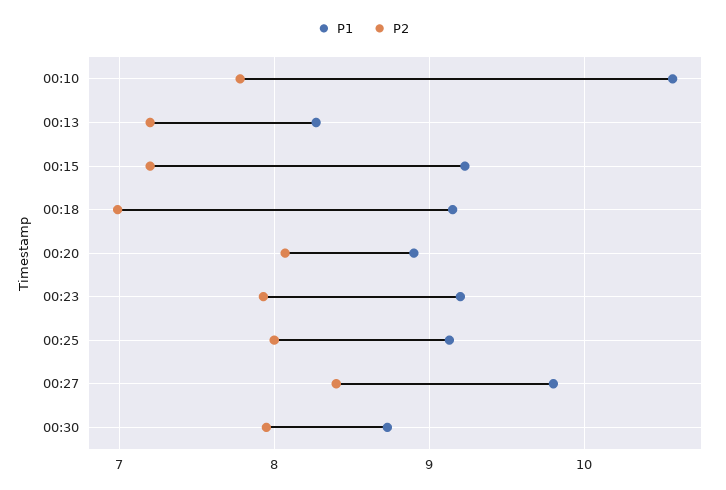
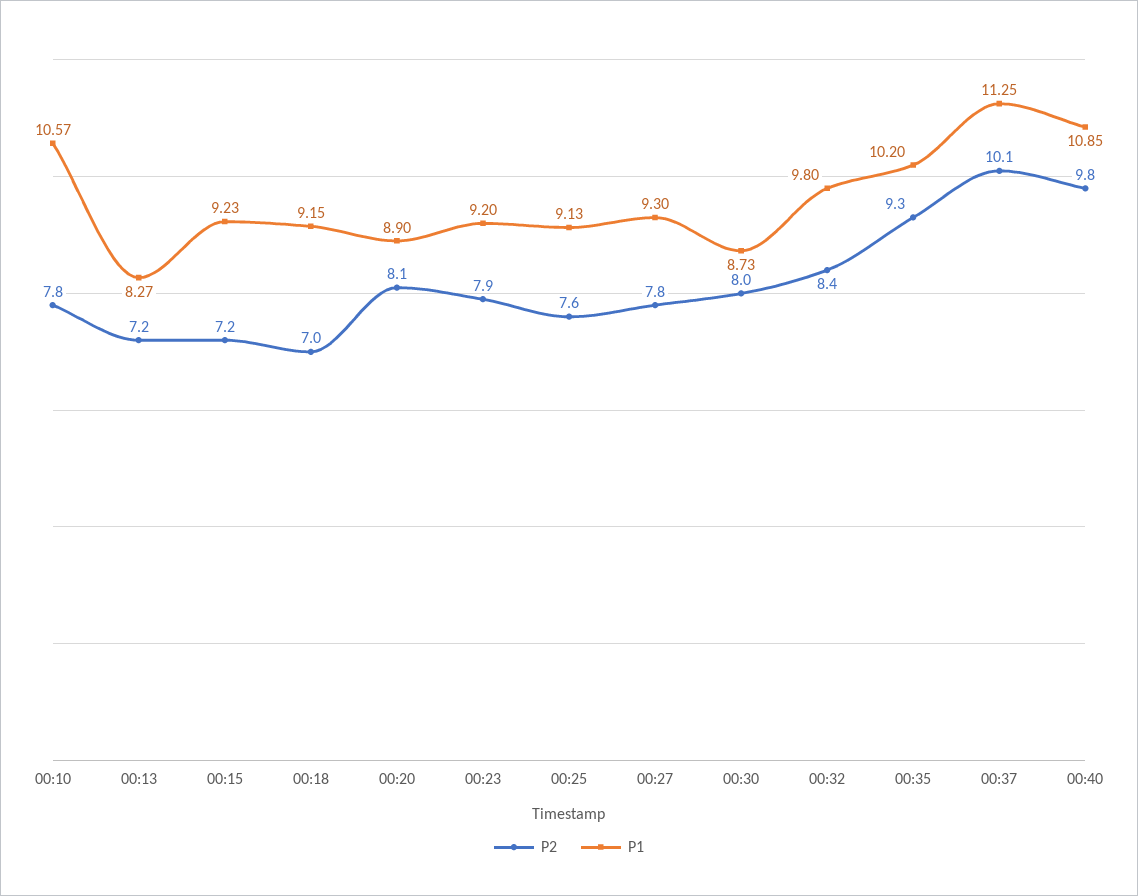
P2, 00:25: 8 -> 7.6
P1, 00:27: 9.8 -> 9.3
P2, 00:27: 8.4 -> 7.8
P2, 00:32: none -> 8.4
P1, 00:32: none -> 9.8
P2, 00:35: none -> 9.3
P1, 00:35: none -> 10.2
P2, 00:37: none -> 10.1
P1, 00:37: none -> 11.25
P2, 00:40: none -> 9.8
P1, 00:40: none -> 10.85

